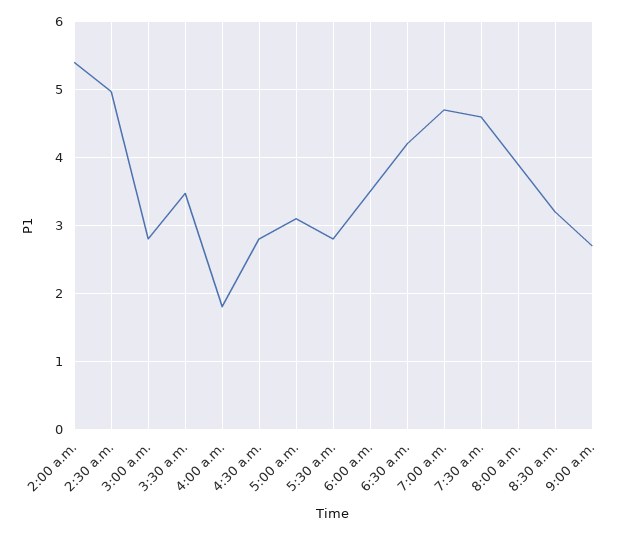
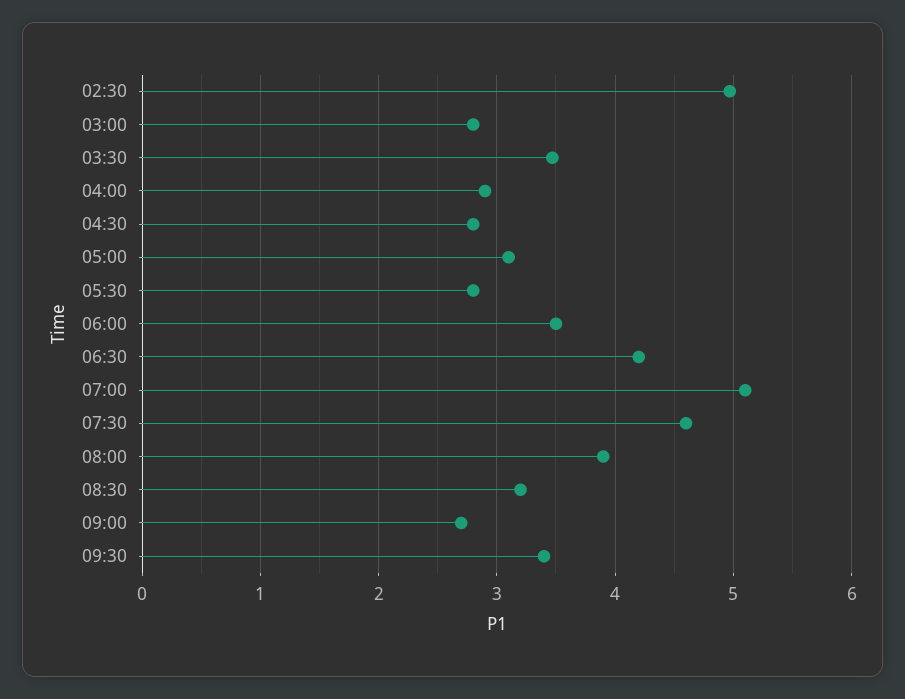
2:00 a.m.: 5.4 -> none
4:00 a.m.: 1.8 -> 2.9
7:00 a.m.: 4.7 -> 5.1
09:30: none -> 3.4

